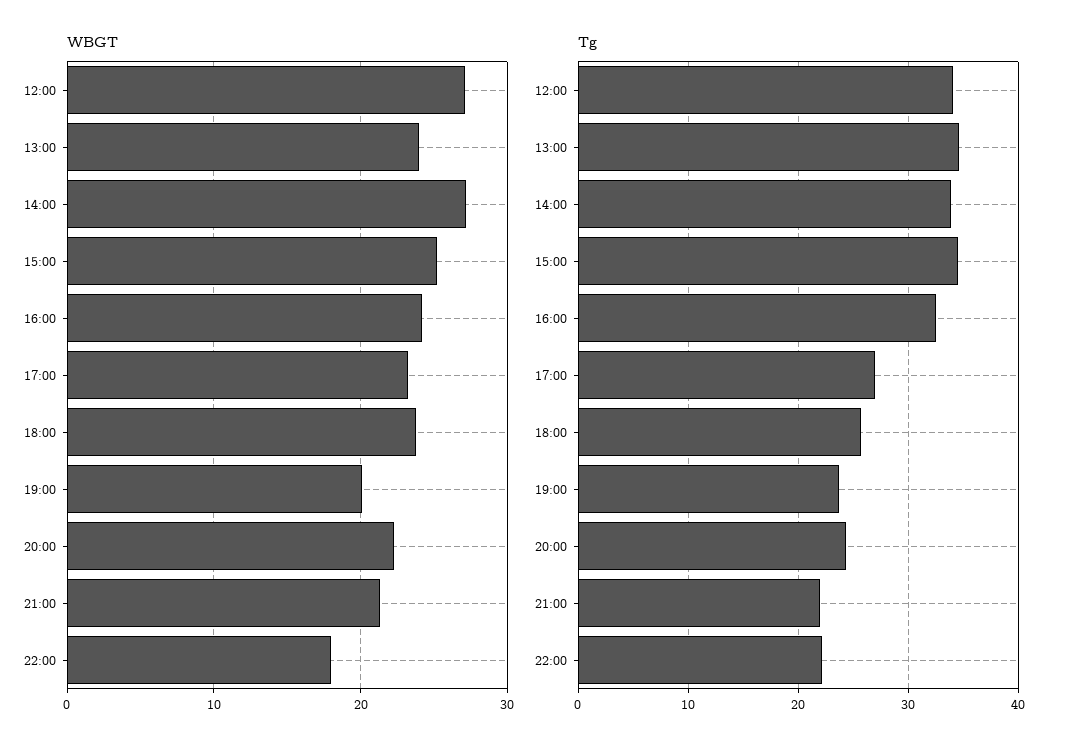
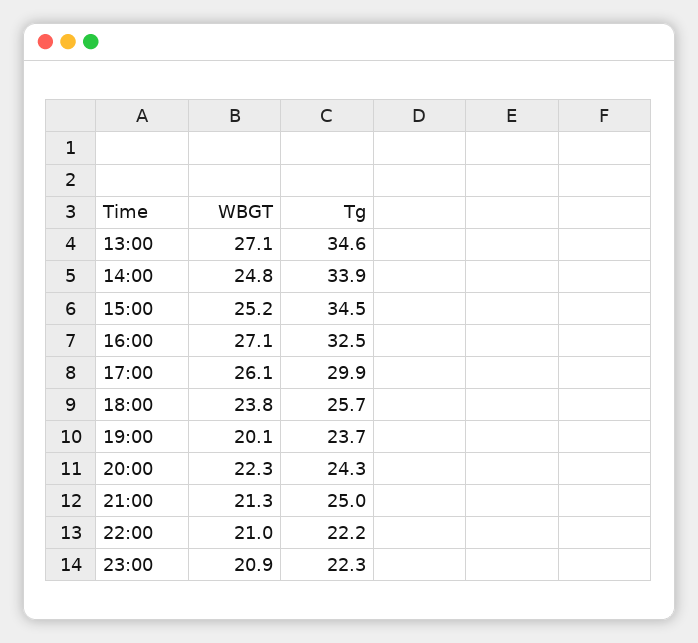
WBGT, 12:00: 27 -> none
WBGT, 13:00: 24 -> 27.1
WBGT, 14:00: 27 -> 24.8
WBGT, 16:00: 24 -> 27.1
WBGT, 17:00: 23 -> 26.1
WBGT, 22:00: 18 -> 21
Tg, 12:00: 34 -> none
Tg, 17:00: 27 -> 29.9
Tg, 21:00: 22 -> 25
WBGT, 23:00: none -> 20.9
Tg, 23:00: none -> 22.3

